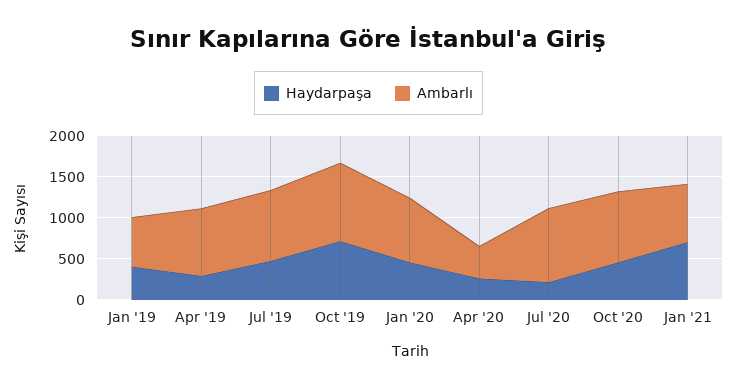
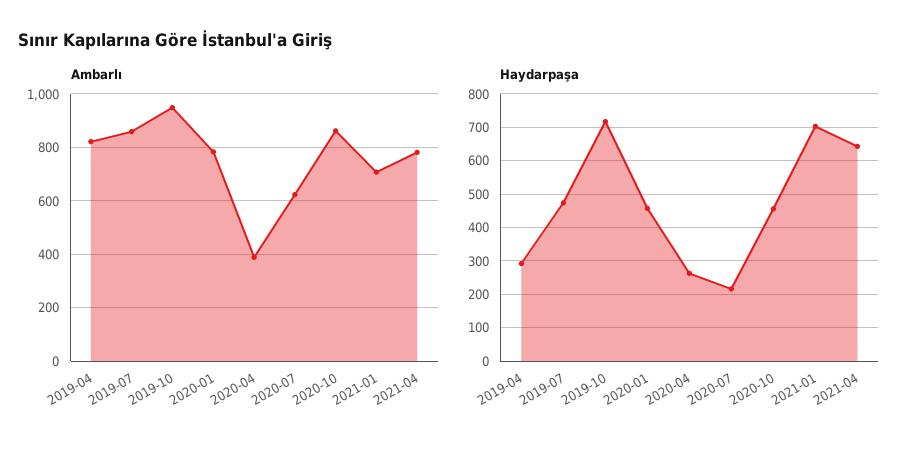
Haydarpaşa, Jan '19: 400 -> none
Ambarlı, Jan '19: 600 -> none
Ambarlı, Jul '20: 900 -> 625
Ambarlı, 2021-04: none -> 775
Haydarpaşa, 2021-04: none -> 640

